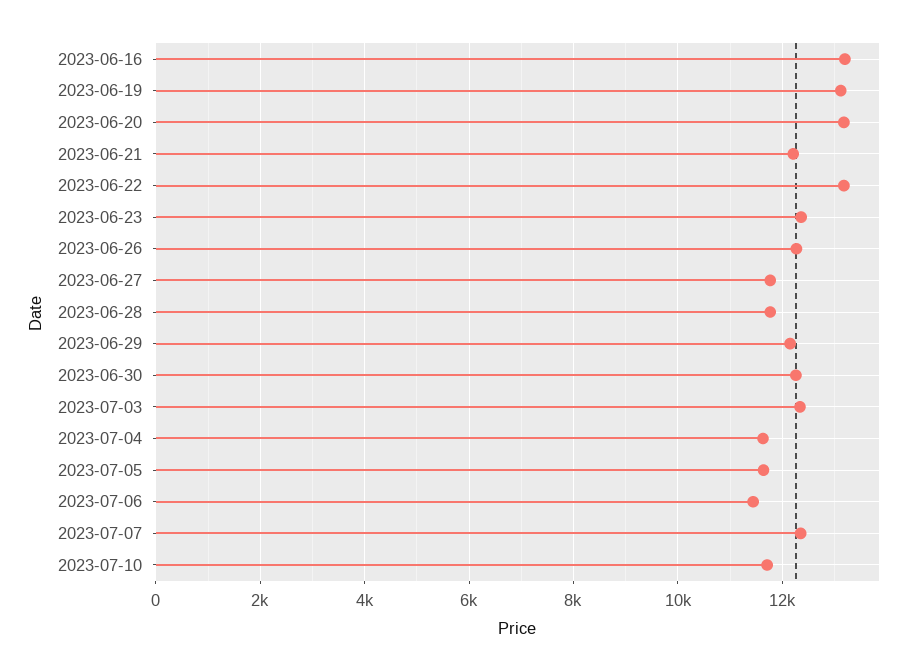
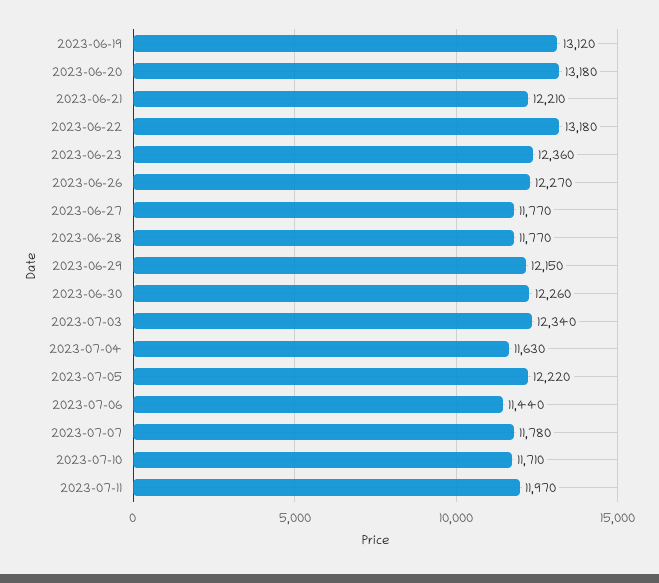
2023-06-16: 13200 -> none
2023-07-05: 11600 -> 12220
2023-07-07: 12400 -> 11780
2023-07-11: none -> 11970

